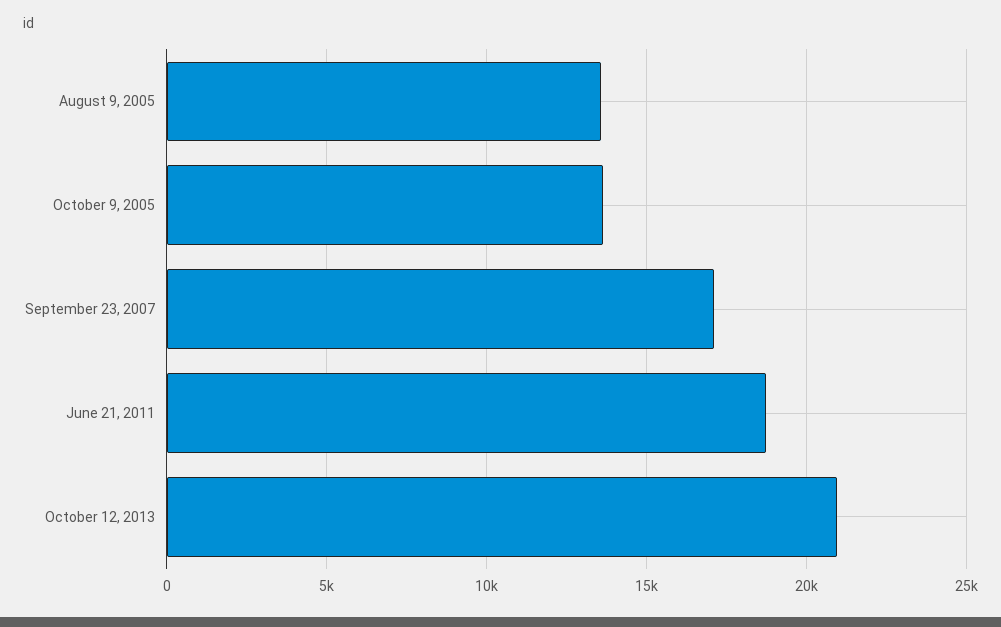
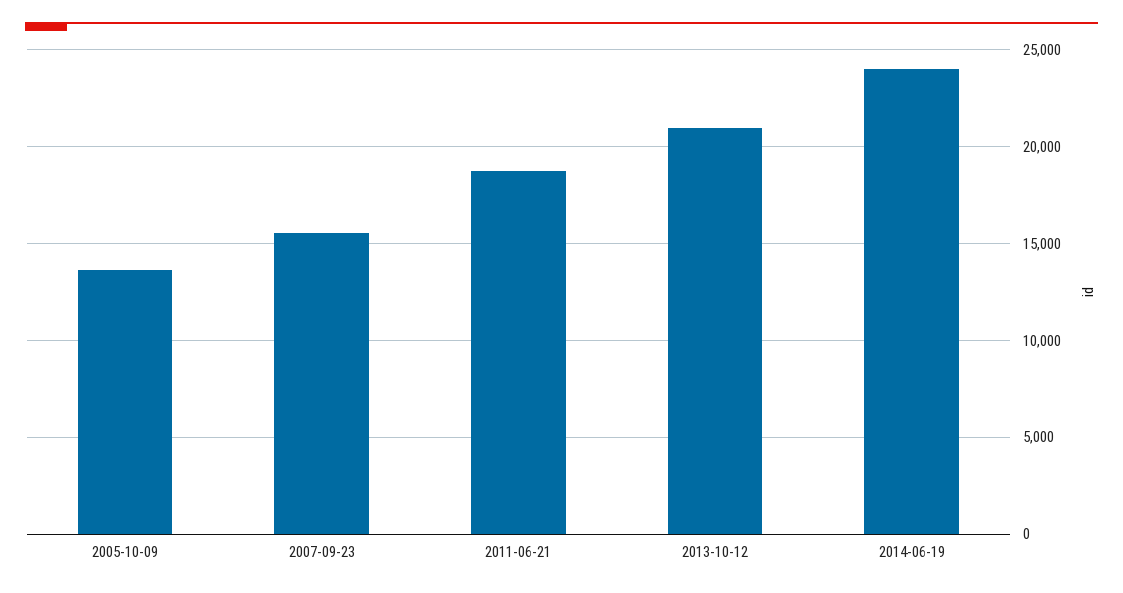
August 9, 2005: 13500 -> none
September 23, 2007: 17000 -> 15500
2014-06-19: none -> 24000

